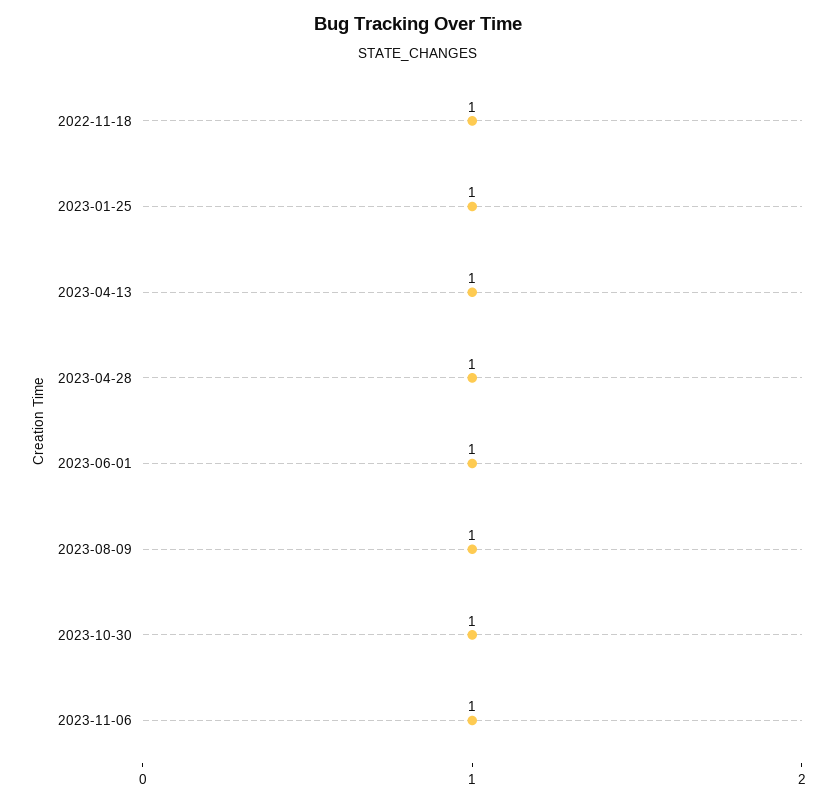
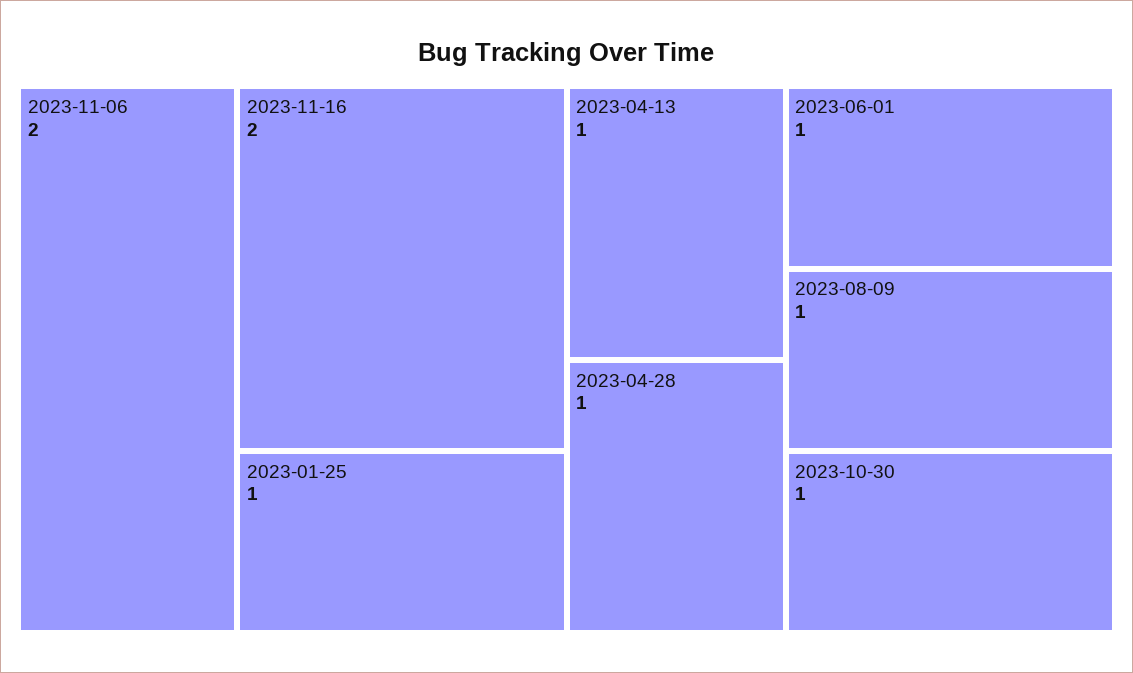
2022-11-18: 1 -> none
2023-11-06: 1 -> 2
2023-11-16: none -> 2

